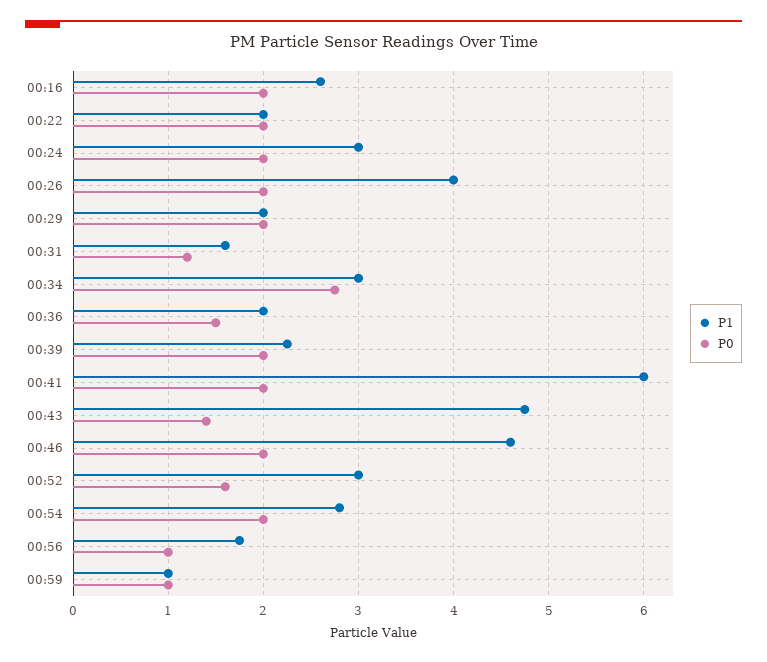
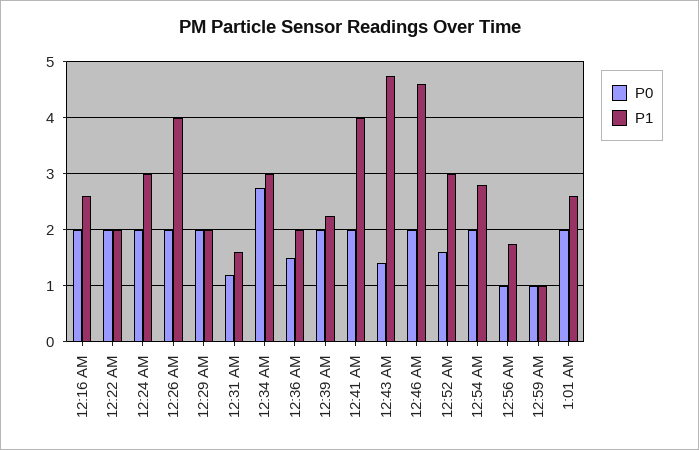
P1, 00:41: 6 -> 4
P0, 1:01 AM: none -> 2
P1, 1:01 AM: none -> 2.6

